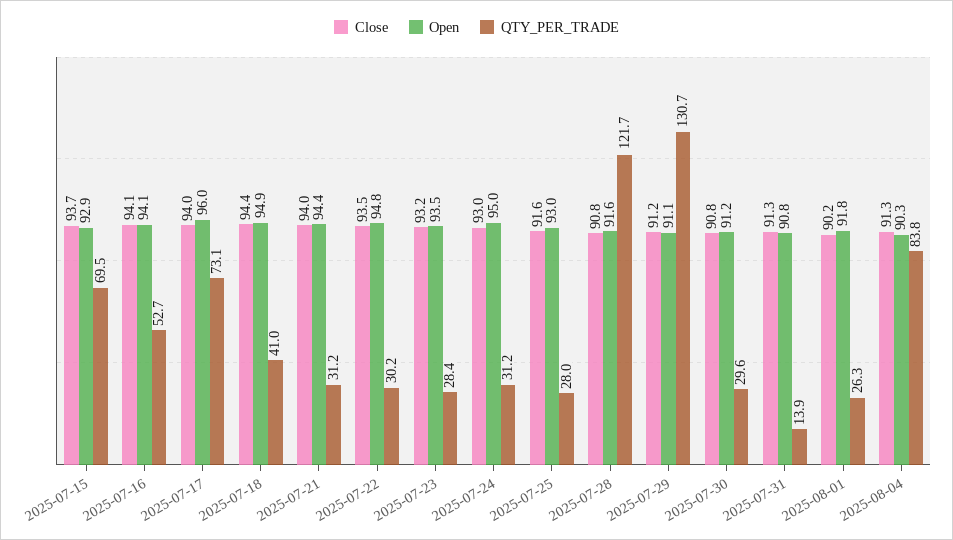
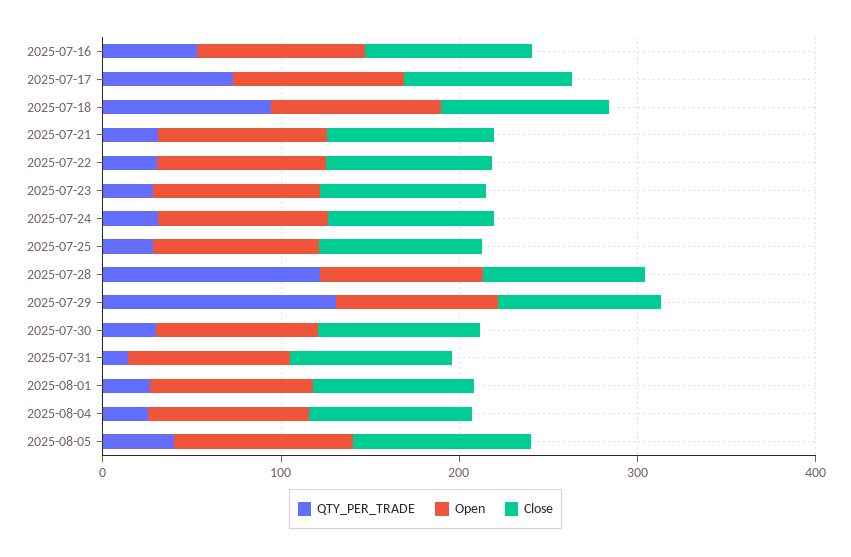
Close, 2025-07-15: 93.7 -> none
Open, 2025-07-15: 92.9 -> none
QTY_PER_TRADE, 2025-07-15: 69.5 -> none
QTY_PER_TRADE, 2025-07-18: 41 -> 100
QTY_PER_TRADE, 2025-08-04: 83.8 -> 20
QTY_PER_TRADE, 2025-08-05: none -> 40
Open, 2025-08-05: none -> 100
Close, 2025-08-05: none -> 100

